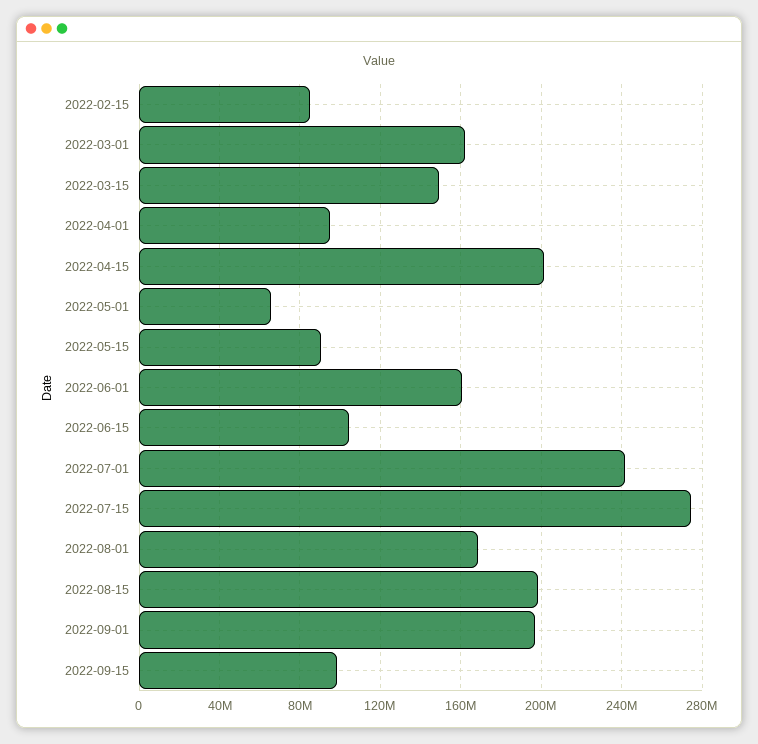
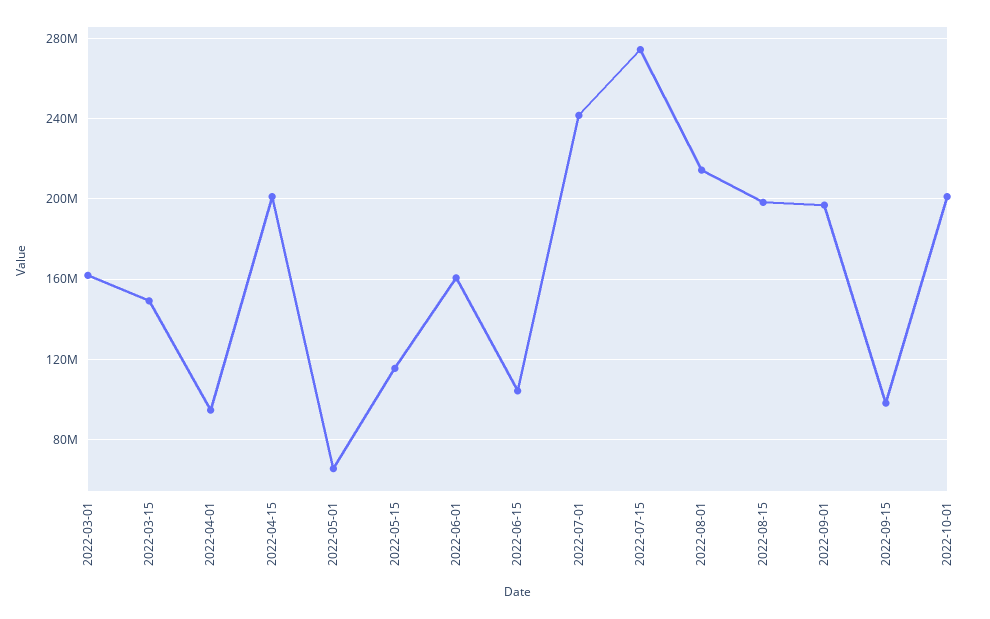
2022-02-15: 85000000 -> none
2022-05-15: 90000000 -> 115000000
2022-08-01: 170000000 -> 215000000
2022-10-01: none -> 200000000

